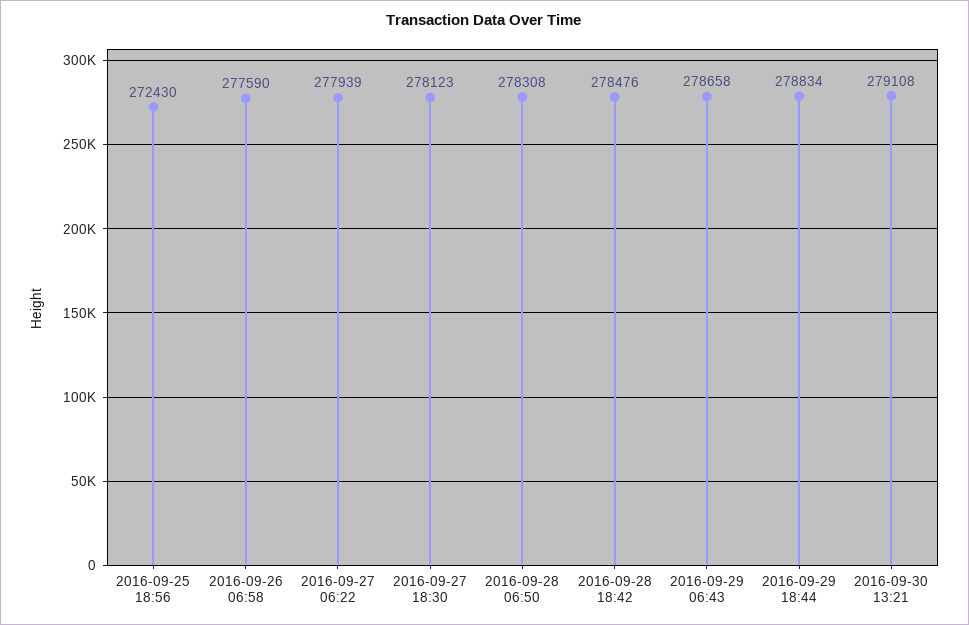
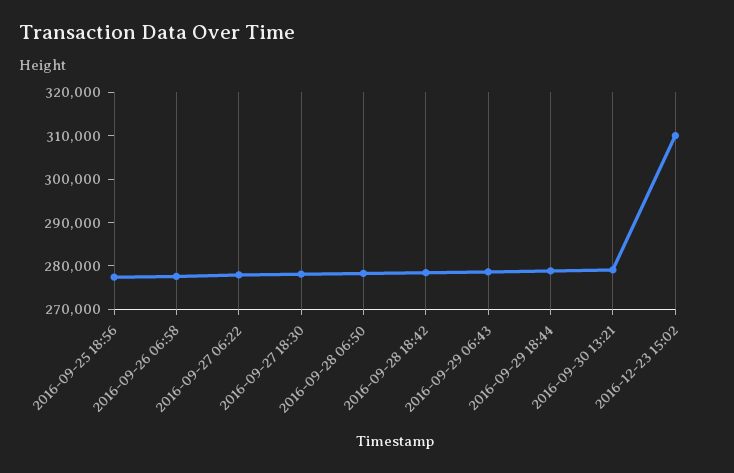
2016-09-25 18:56: 272430 -> 278000
2016-12-23 15:02: none -> 310000

